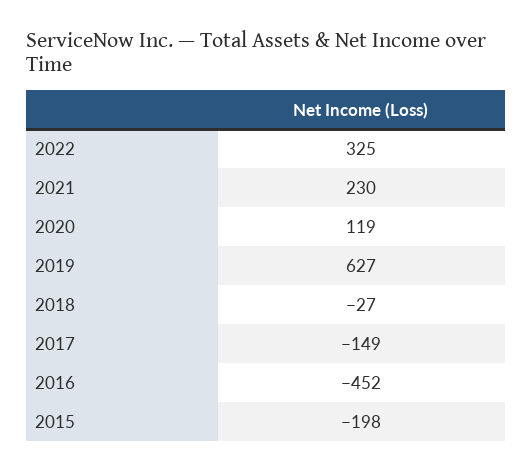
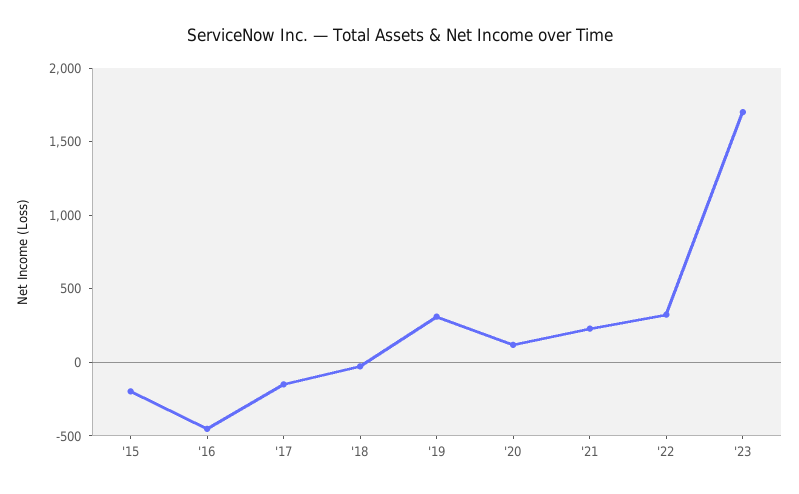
2019: 627 -> 300
'23: none -> 1700

